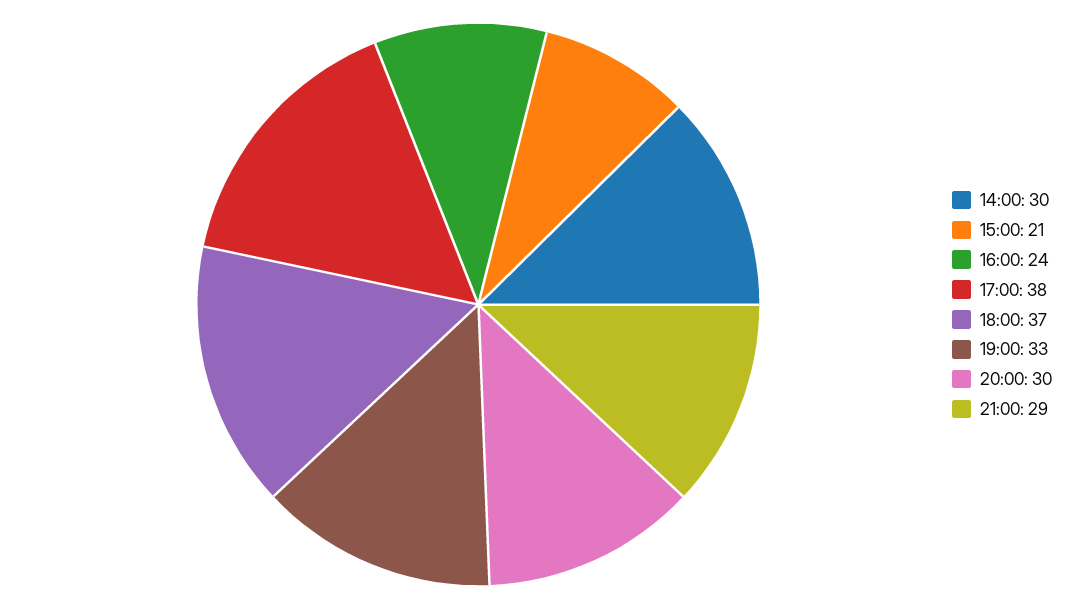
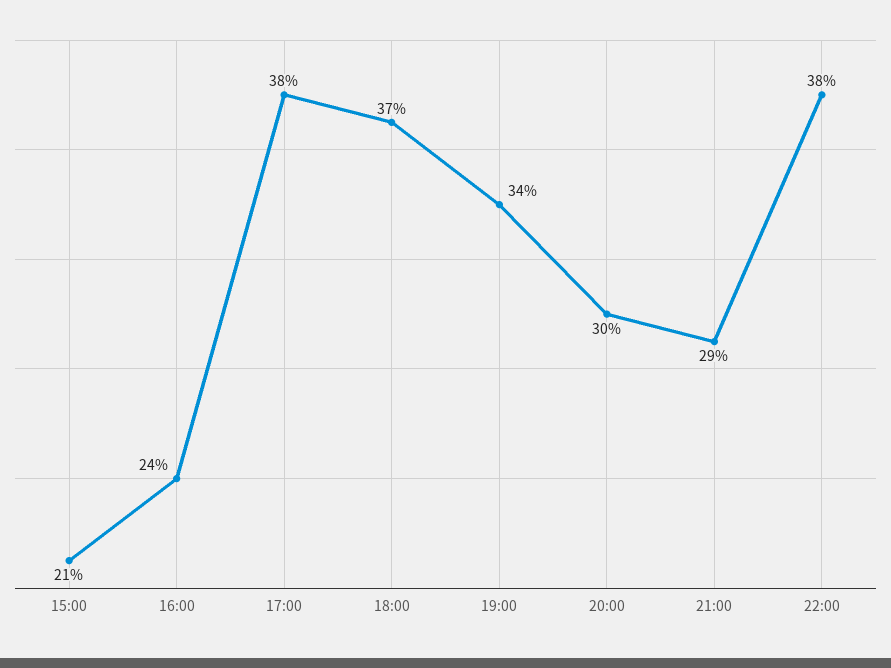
14:00: 30 -> none
19:00: 33 -> 34
22:00: none -> 38

